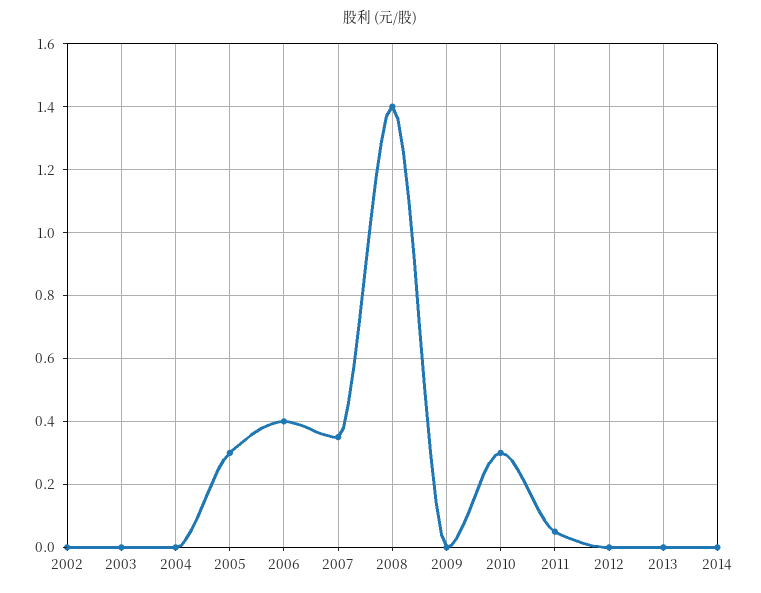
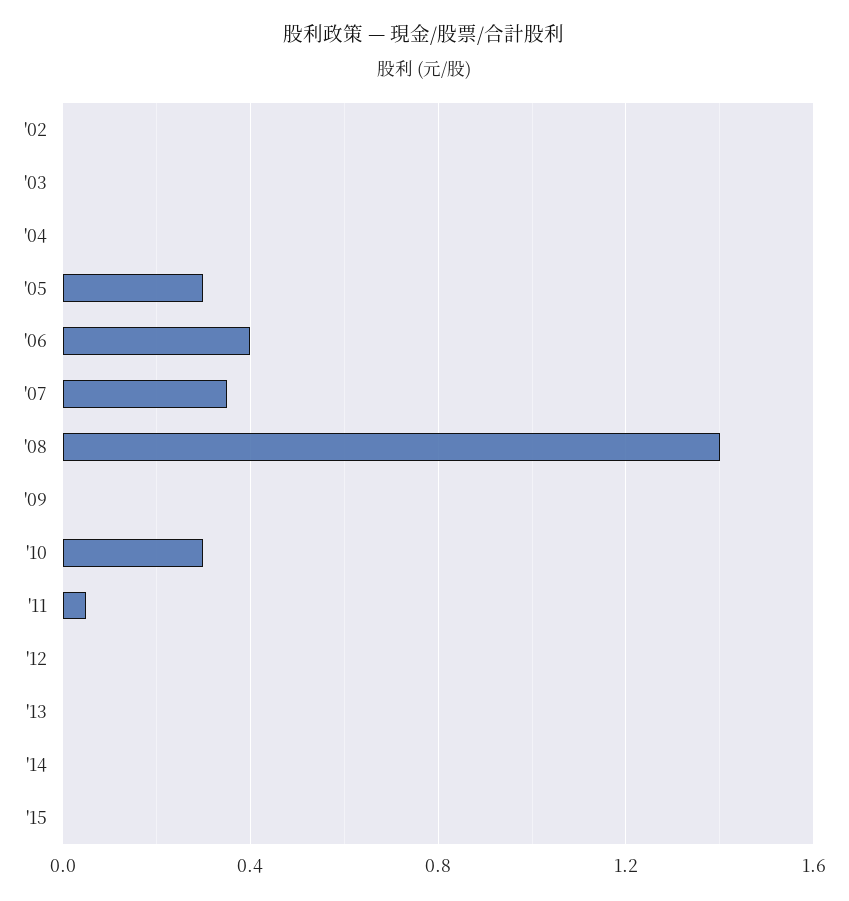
'15: none -> 0

